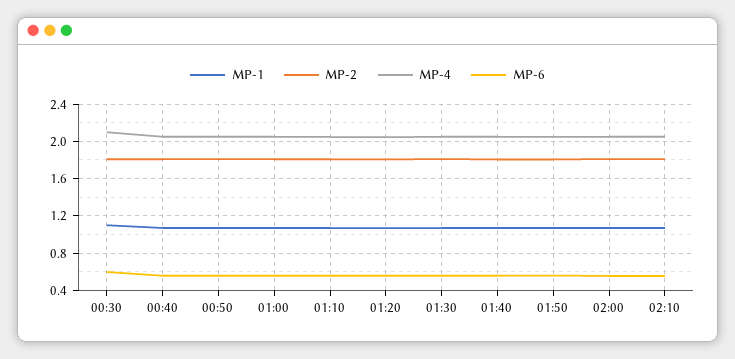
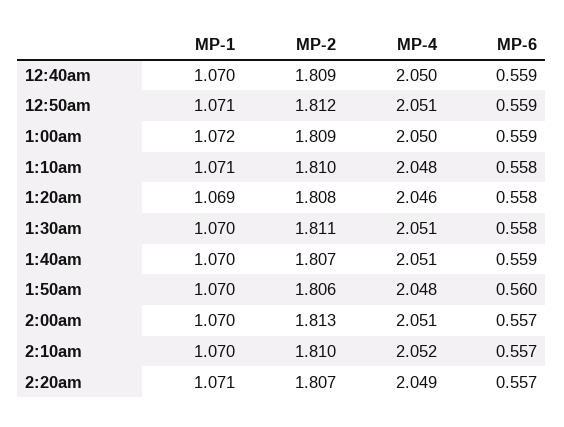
MP-1, 00:30: 1.1 -> none
MP-2, 00:30: 1.8 -> none
MP-4, 00:30: 2.1 -> none
MP-6, 00:30: 0.6 -> none
MP-1, 2:20am: none -> 1.071
MP-2, 2:20am: none -> 1.807
MP-4, 2:20am: none -> 2.049
MP-6, 2:20am: none -> 0.557

